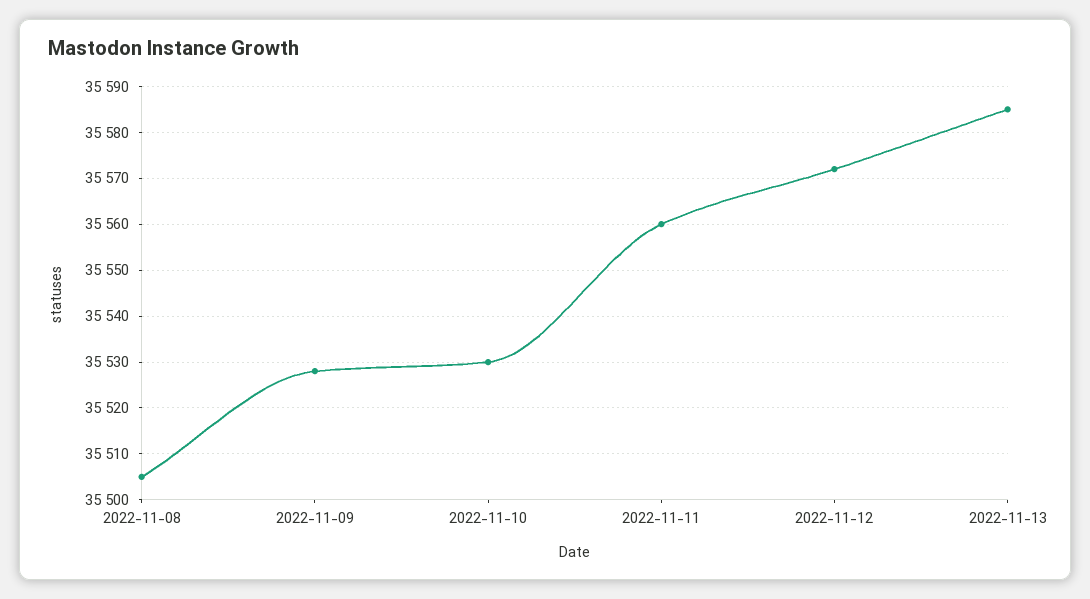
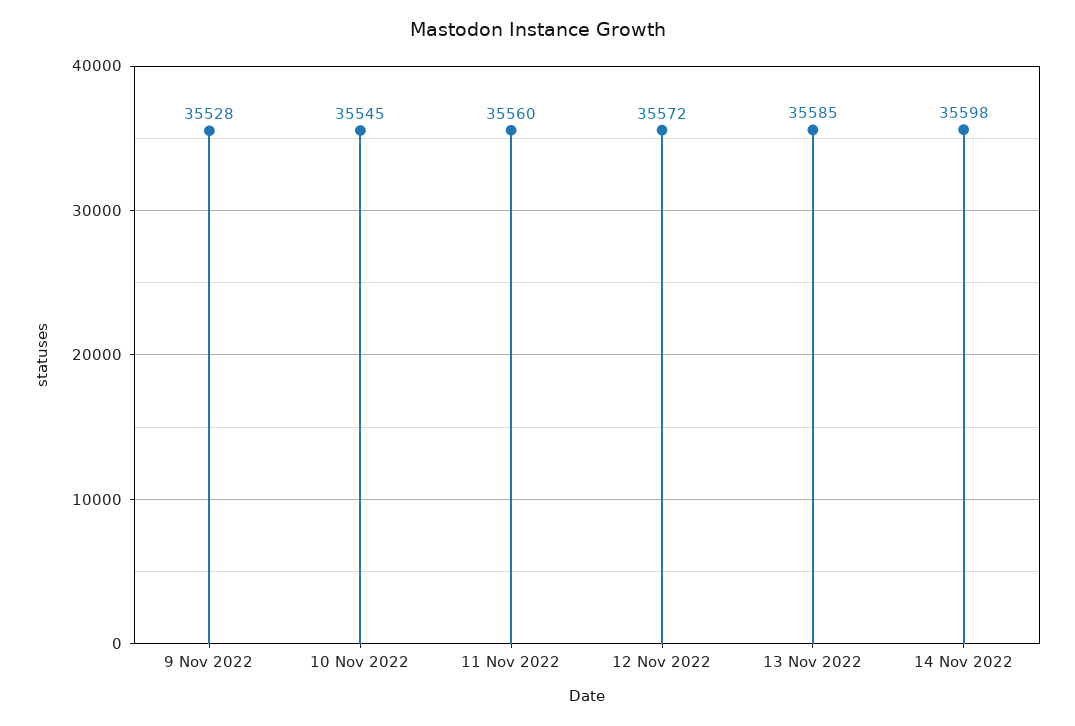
2022-11-08: 35505 -> none
2022-11-10: 35530 -> 35545
14 Nov 2022: none -> 35598

